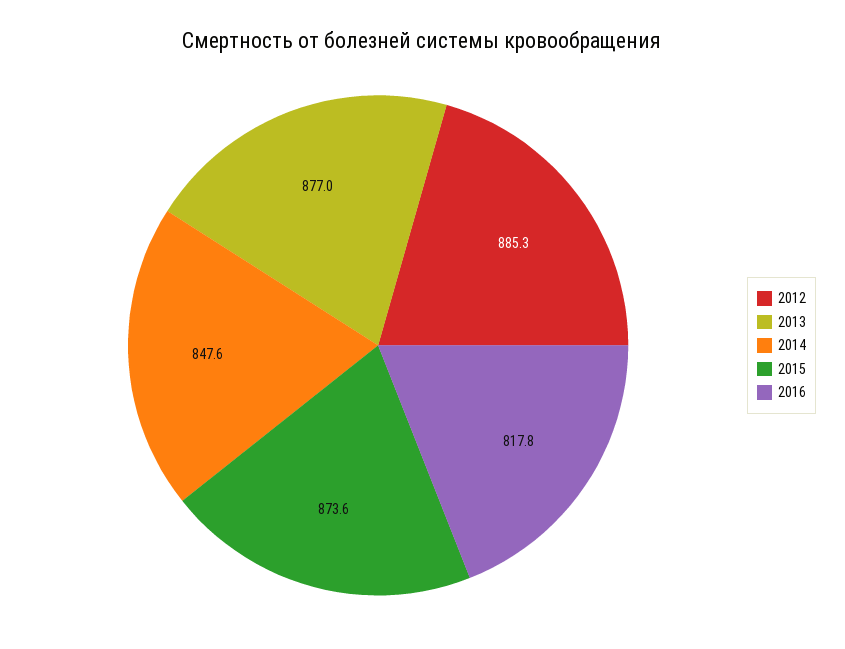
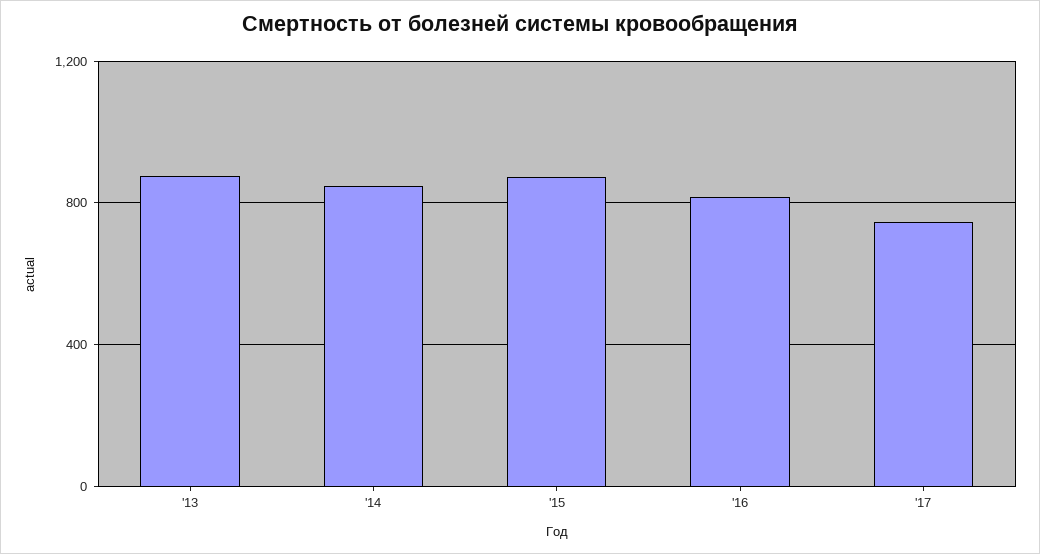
2012: 885.3 -> none
'17: none -> 750

